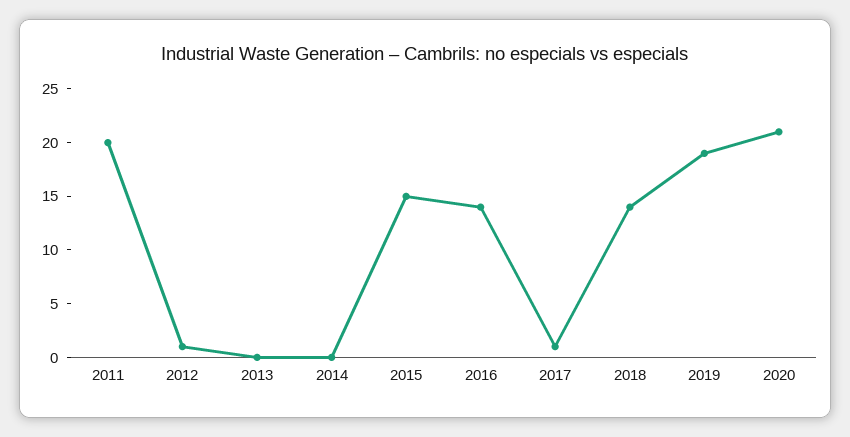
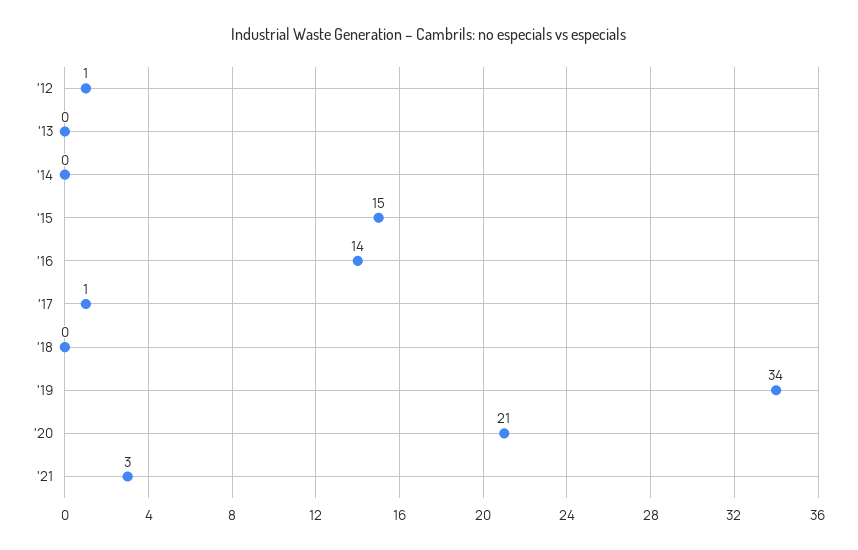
2011: 20 -> none
2018: 14 -> 0
2019: 19 -> 34
'21: none -> 3

